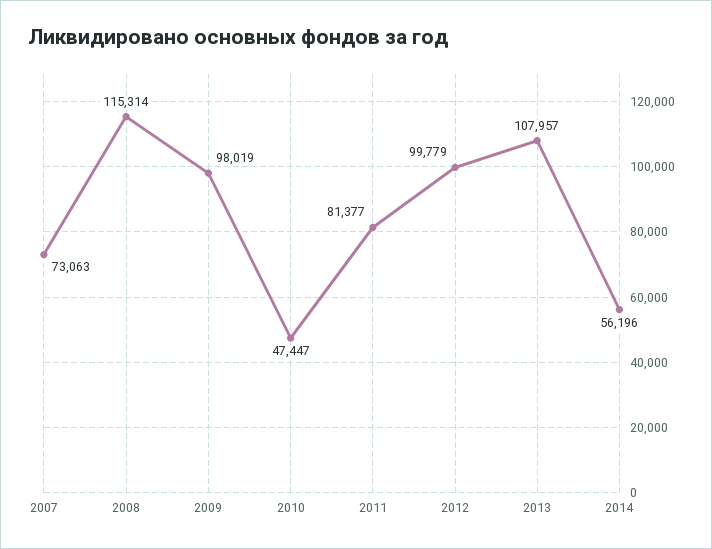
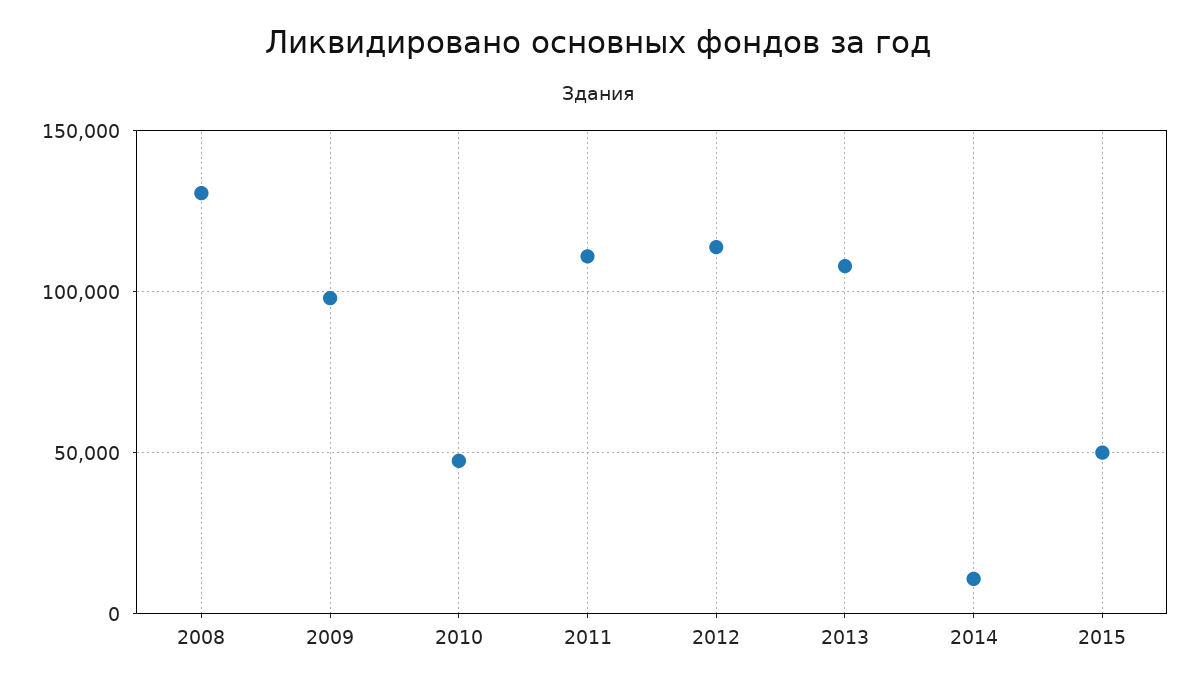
2007: 73063 -> none
2008: 115314 -> 130000
2011: 81377 -> 110000
2012: 99779 -> 115000
2014: 56196 -> 10000
2015: none -> 50000

